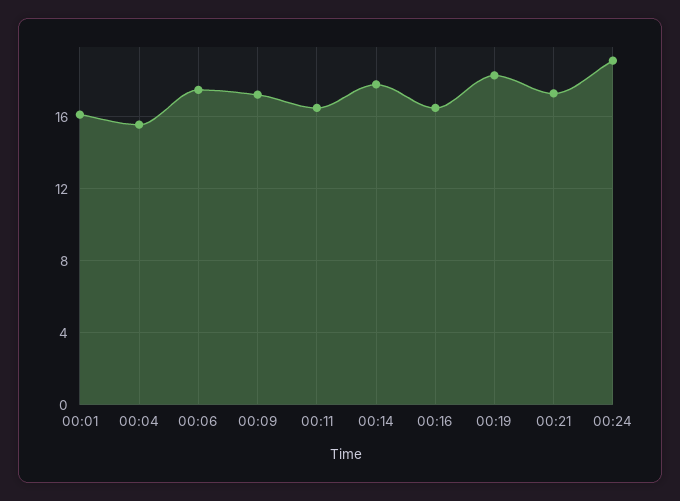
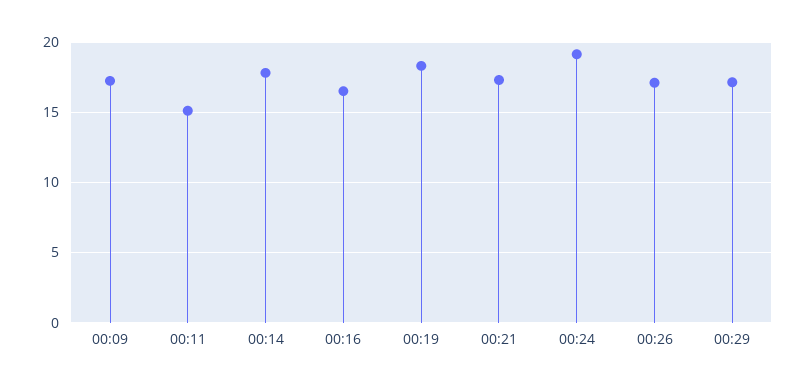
00:01: 16 -> none
00:04: 15.5 -> none
00:06: 17.5 -> none
00:11: 16.5 -> 15
00:26: none -> 17
00:29: none -> 17

